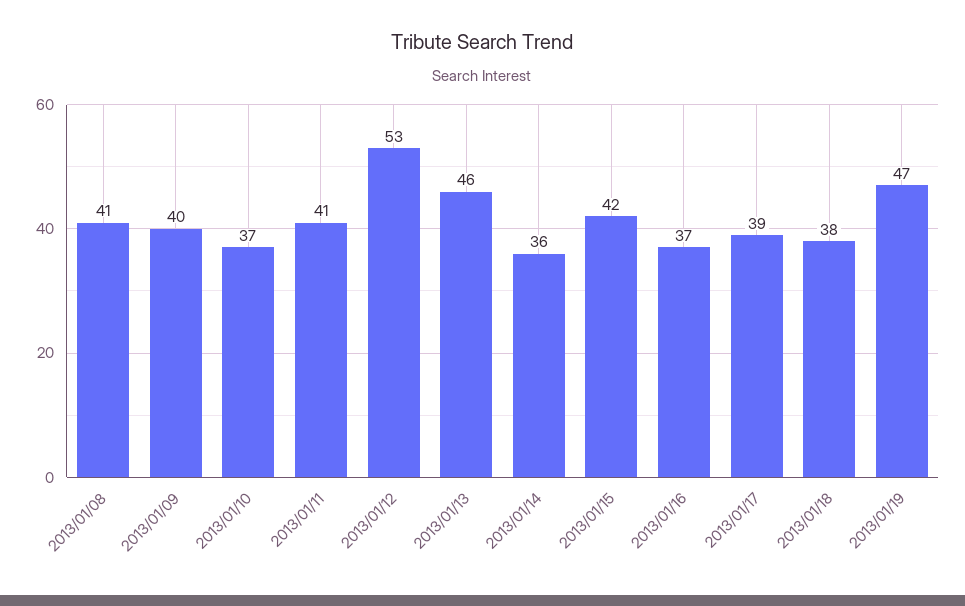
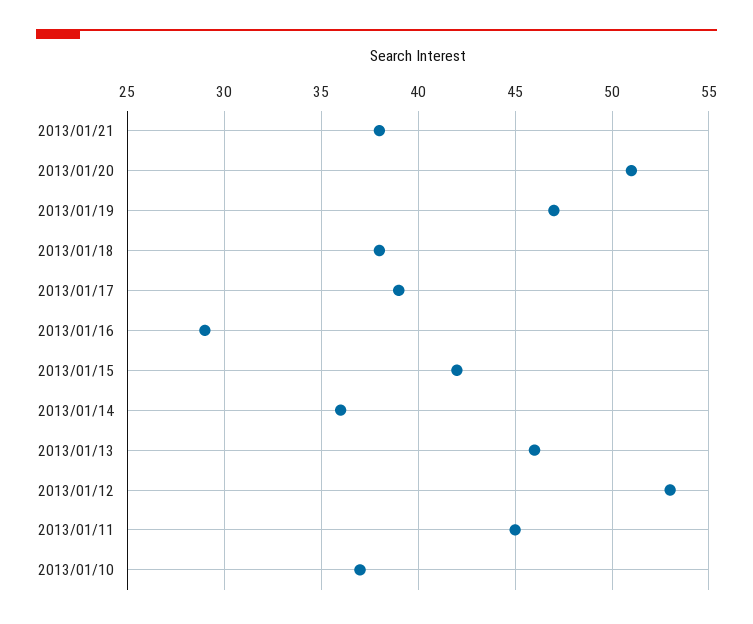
2013/01/08: 41 -> none
2013/01/09: 40 -> none
2013/01/11: 41 -> 45
2013/01/16: 37 -> 29
2013/01/21: none -> 38
2013/01/20: none -> 51

